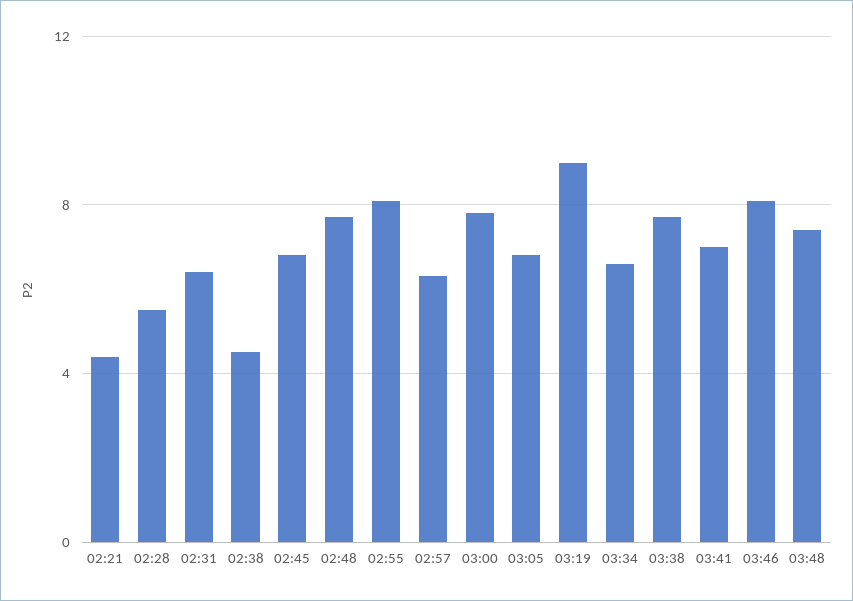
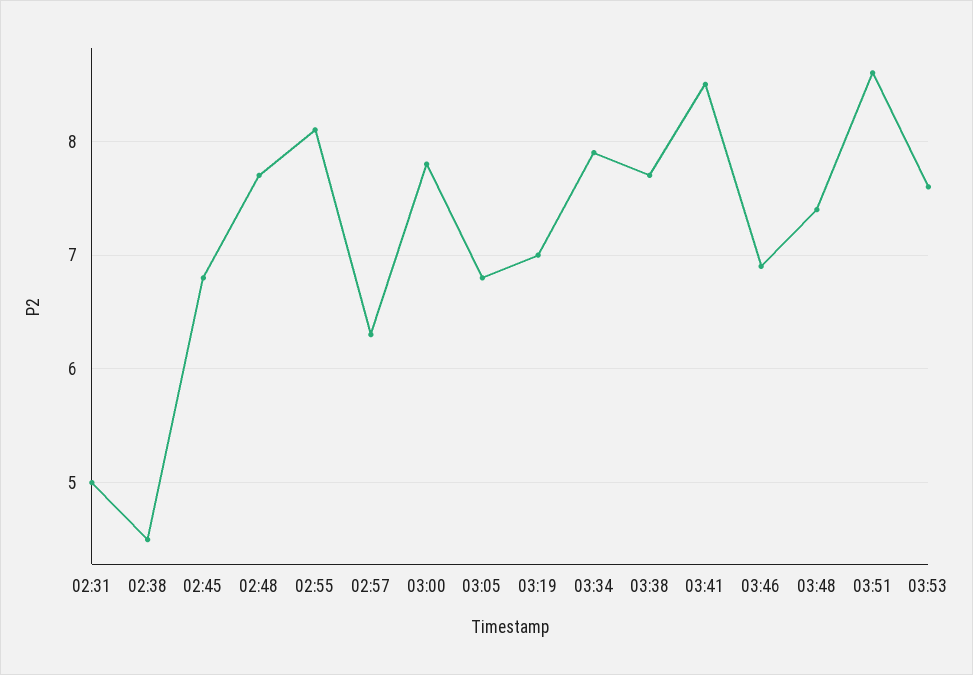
02:21: 4.5 -> none
02:28: 5.5 -> none
02:31: 6.5 -> 5
03:19: 9 -> 7
03:34: 6.5 -> 7.9
03:41: 7 -> 8.5
03:46: 8 -> 6.9
03:51: none -> 8.6
03:53: none -> 7.6

